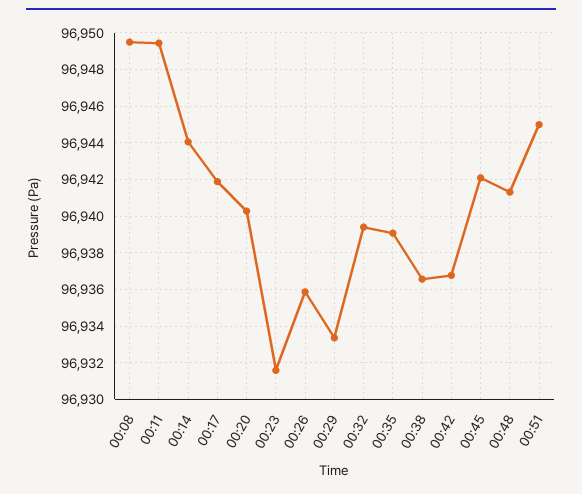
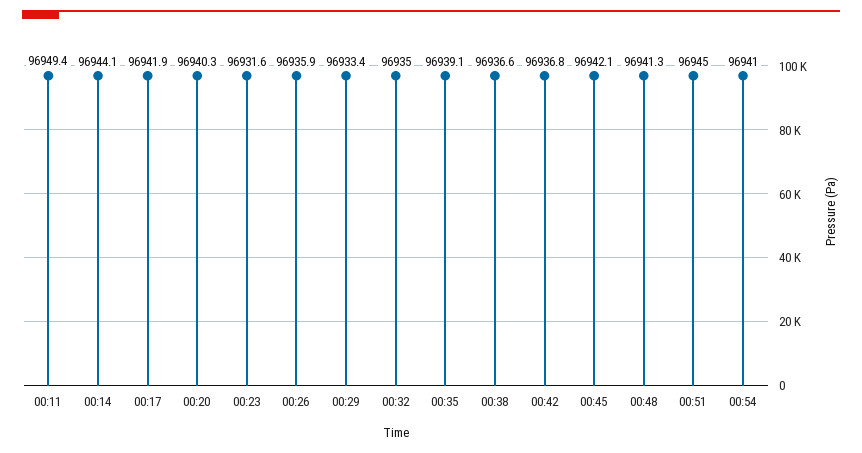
00:08: 96949.5 -> none
00:32: 96939.5 -> 96935
00:54: none -> 96941

